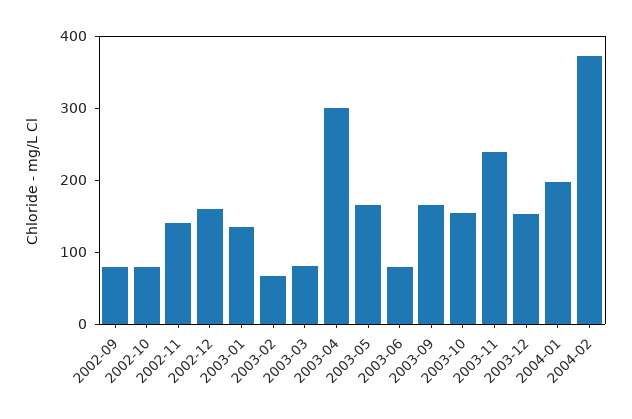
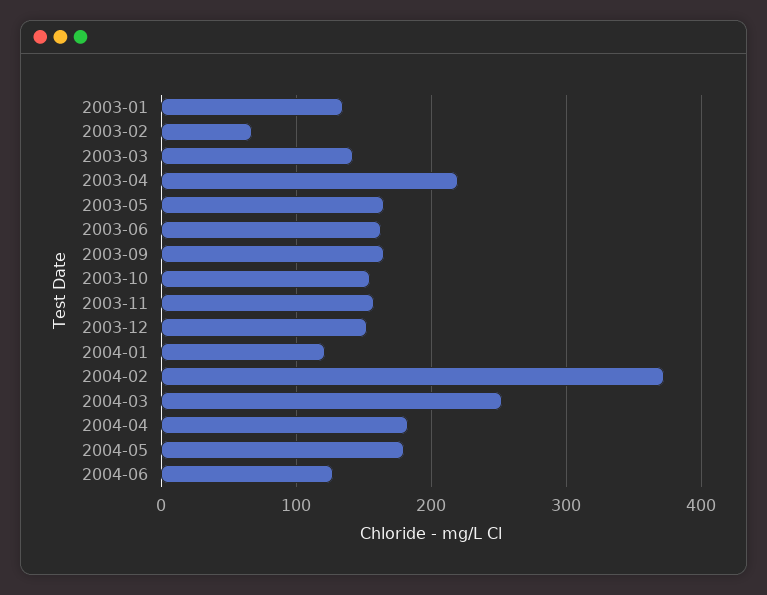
2002-09: 80 -> none
2002-10: 80 -> none
2002-11: 140 -> none
2002-12: 160 -> none
2003-03: 80 -> 140
2003-04: 300 -> 220
2003-06: 80 -> 160
2003-11: 240 -> 160
2004-01: 200 -> 120
2004-03: none -> 250
2004-04: none -> 180
2004-05: none -> 180
2004-06: none -> 130

